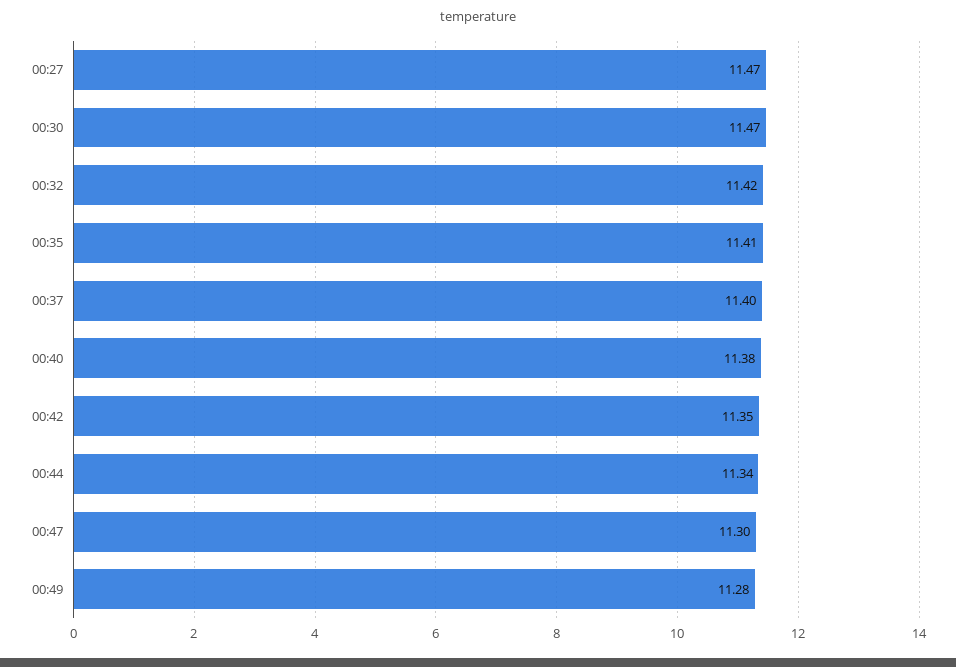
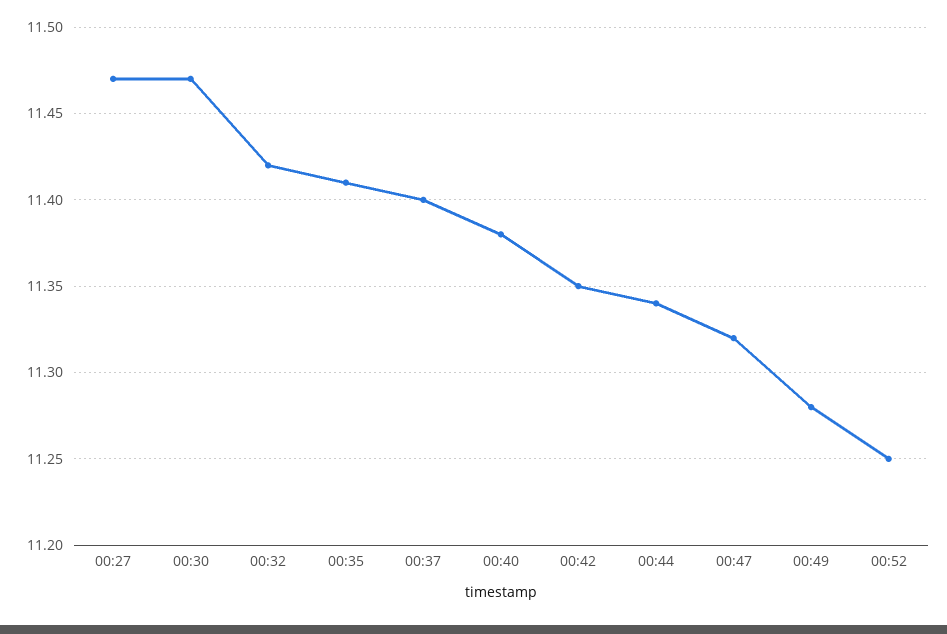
00:47: 11.3 -> 11.32
00:52: none -> 11.25

